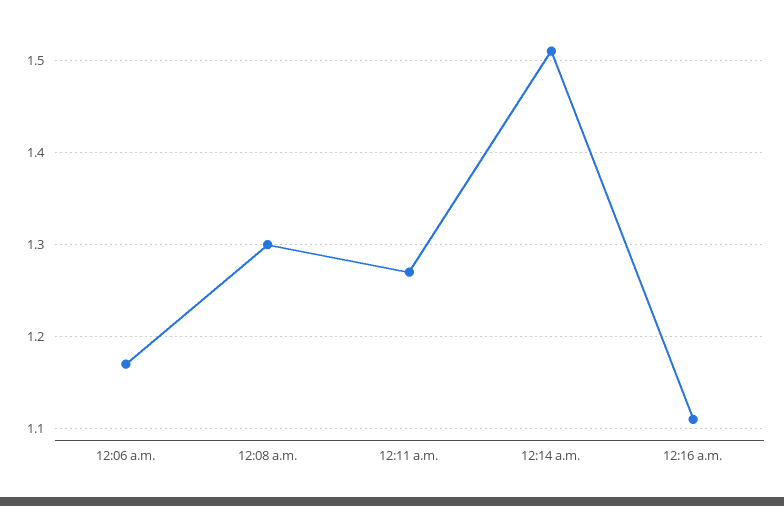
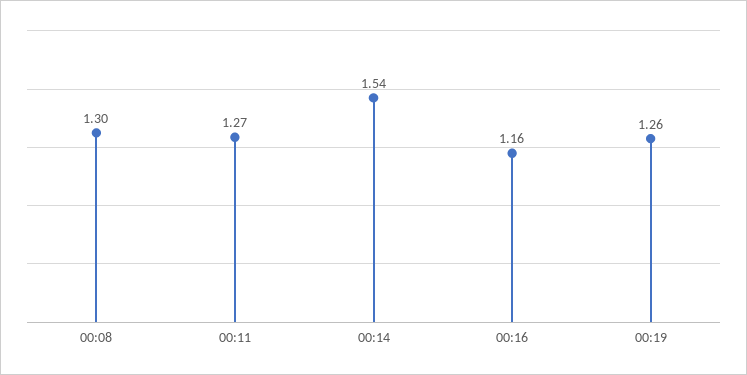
12:06 a.m.: 1.17 -> none
12:14 a.m.: 1.51 -> 1.54
12:16 a.m.: 1.11 -> 1.16
00:19: none -> 1.26

